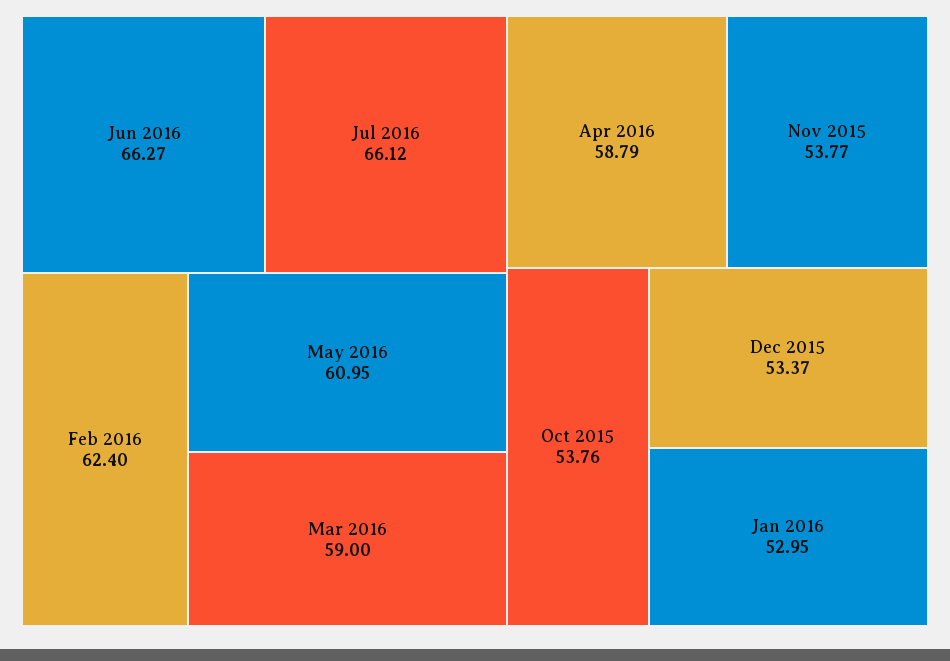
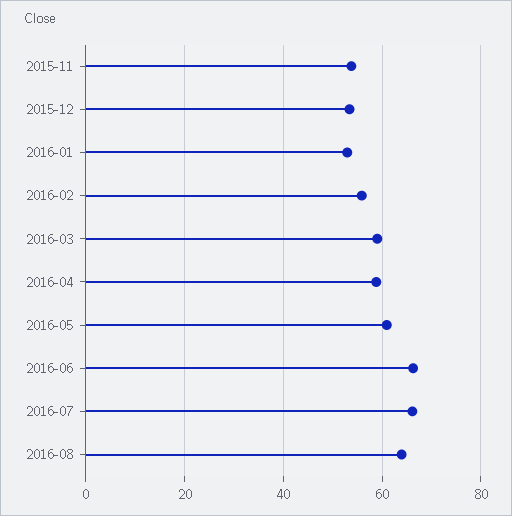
Feb 2016: 62.4 -> 56
Oct 2015: 53.76 -> none
2016-08: none -> 64

